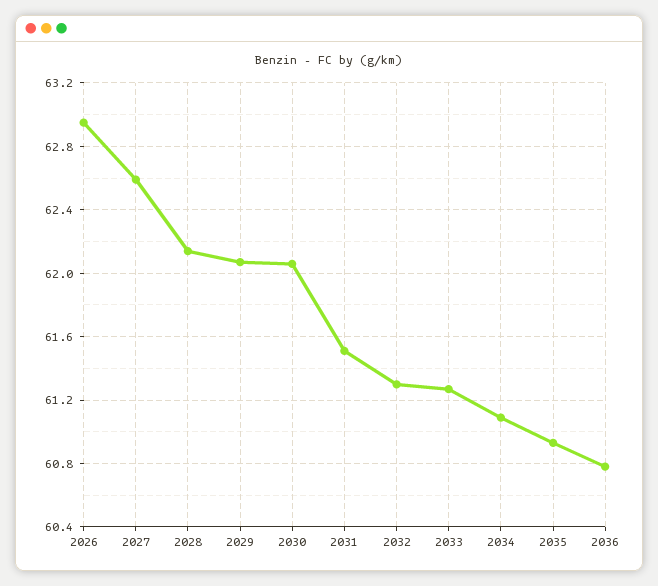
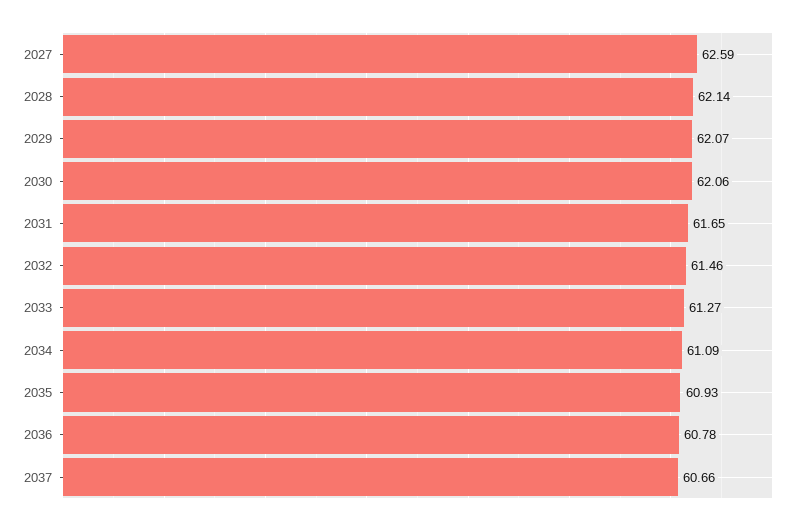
2026: 62.95 -> none
2031: 61.5 -> 61.65
2032: 61.3 -> 61.46
2037: none -> 60.66

